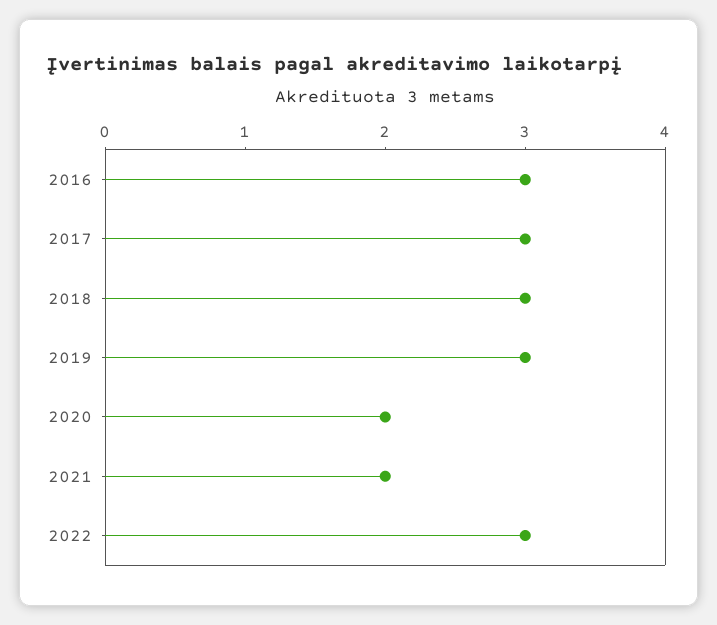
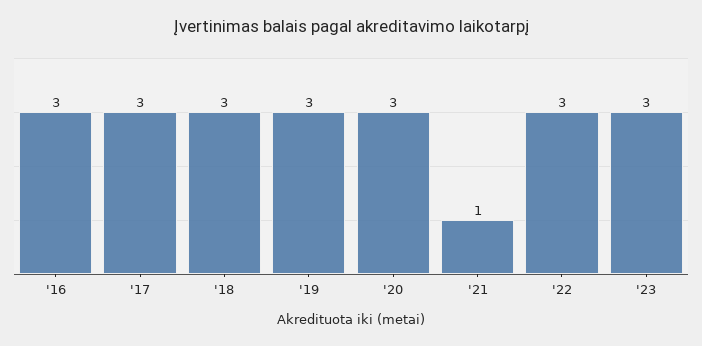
2020: 2 -> 3
2021: 2 -> 1
'23: none -> 3

